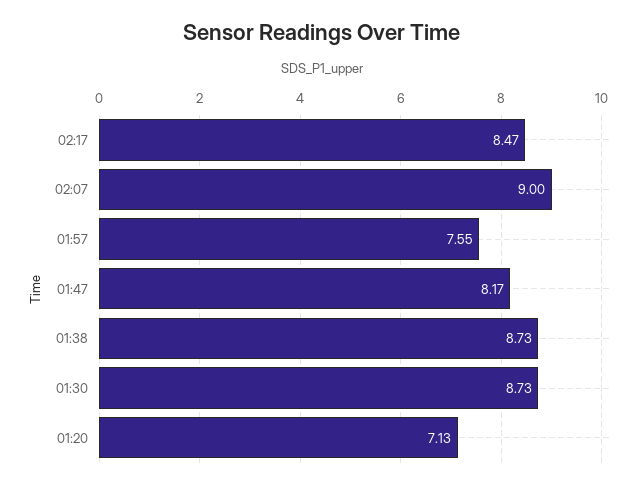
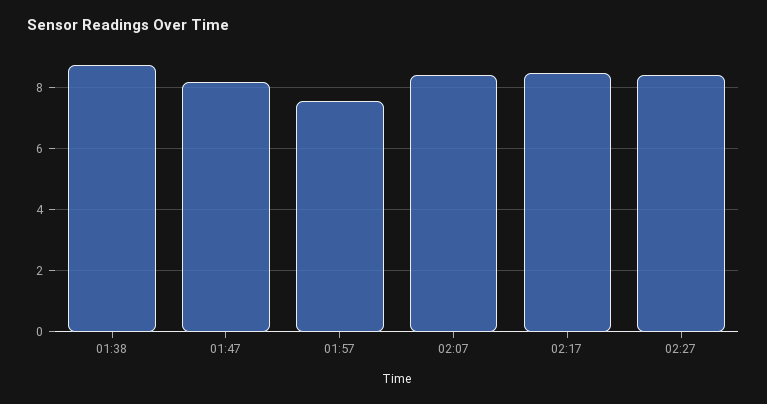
02:07: 9 -> 8.4
01:30: 8.73 -> none
01:20: 7.13 -> none
02:27: none -> 8.4

